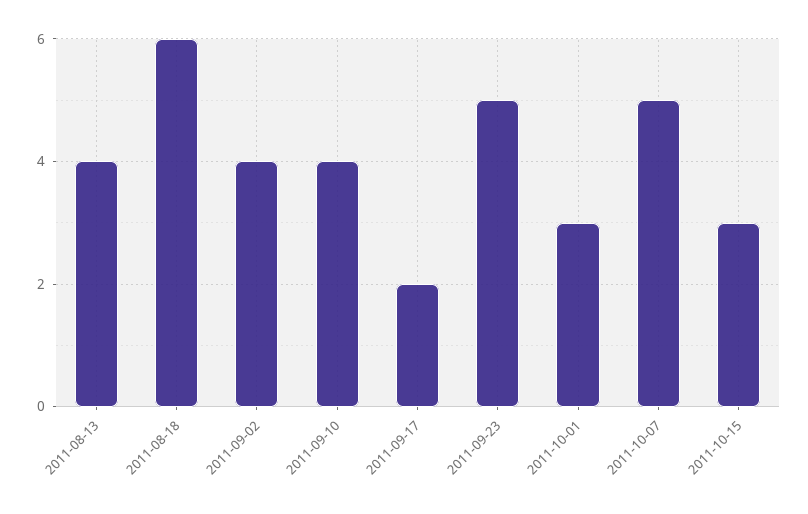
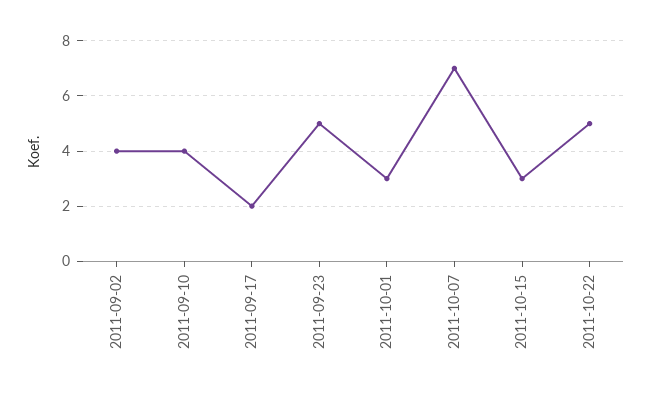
2011-08-13: 4 -> none
2011-08-18: 6 -> none
2011-10-07: 5 -> 7
2011-10-22: none -> 5

